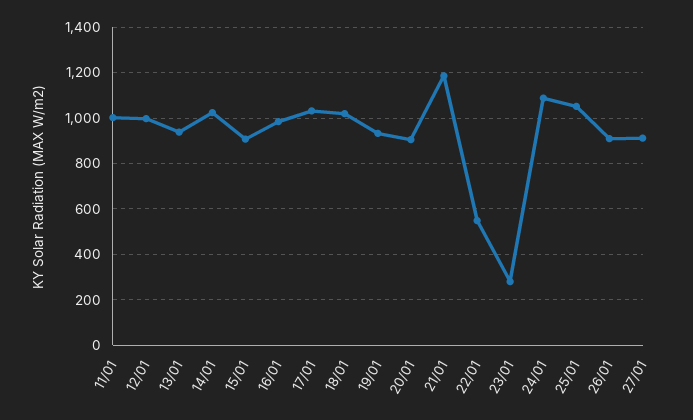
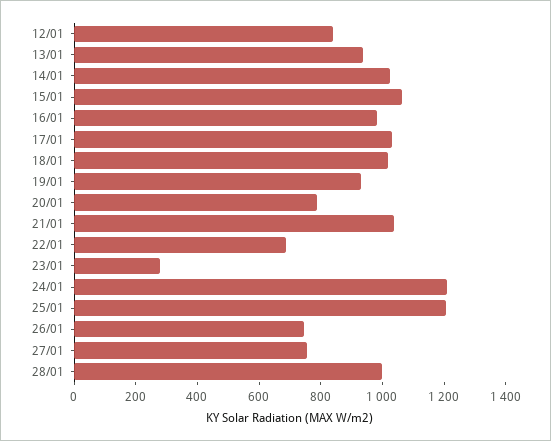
11/01: 1000 -> none
12/01: 1000 -> 850
15/01: 900 -> 1050
20/01: 900 -> 800
21/01: 1200 -> 1050
22/01: 550 -> 700
24/01: 1100 -> 1200
25/01: 1050 -> 1200
26/01: 900 -> 750
27/01: 900 -> 750
28/01: none -> 1000

